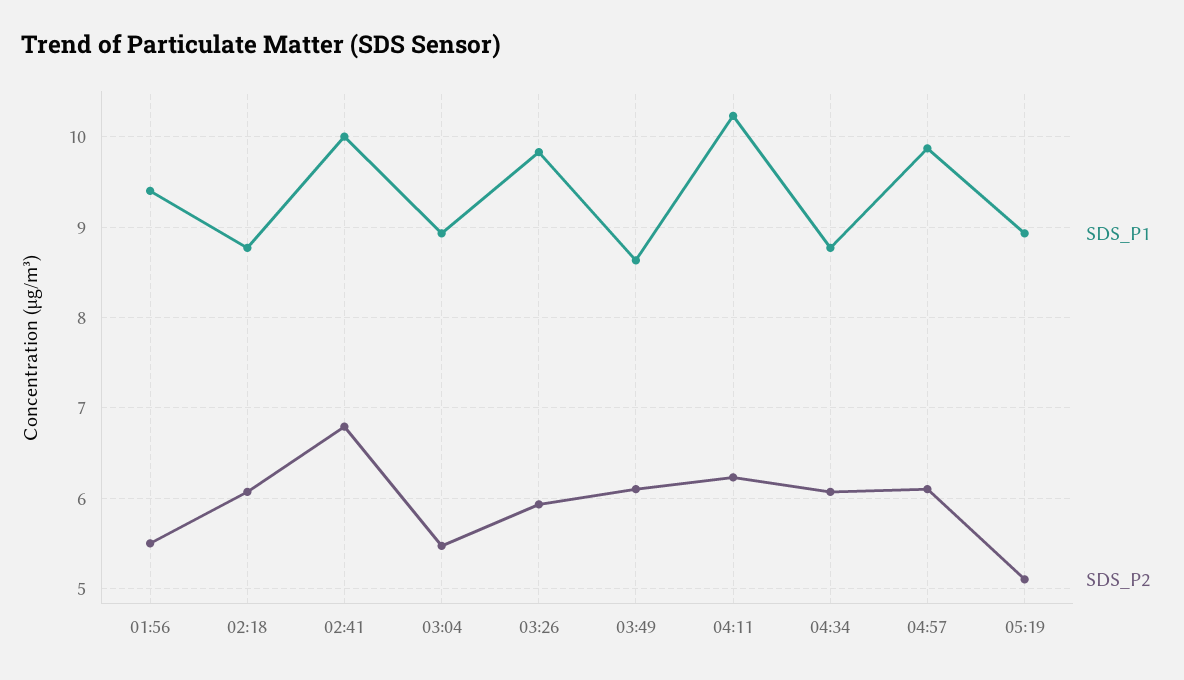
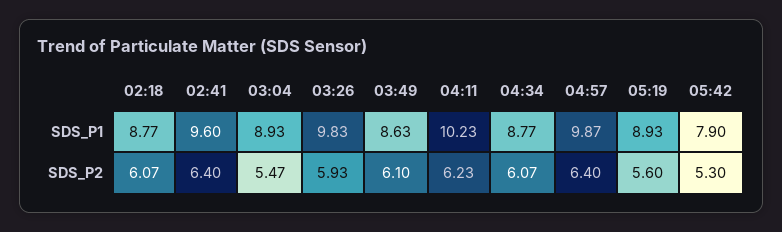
SDS_P1, 01:56: 9.4 -> none
SDS_P2, 01:56: 5.5 -> none
SDS_P1, 02:41: 10 -> 9.6
SDS_P2, 02:41: 6.8 -> 6.4
SDS_P2, 04:57: 6.1 -> 6.4
SDS_P2, 05:19: 5.1 -> 5.6
SDS_P1, 05:42: none -> 7.9
SDS_P2, 05:42: none -> 5.3

